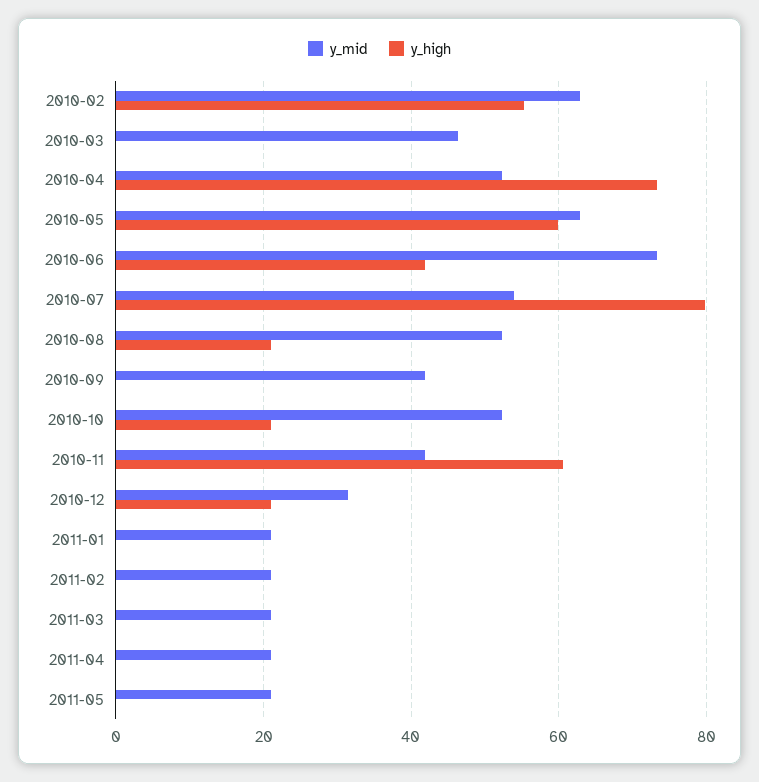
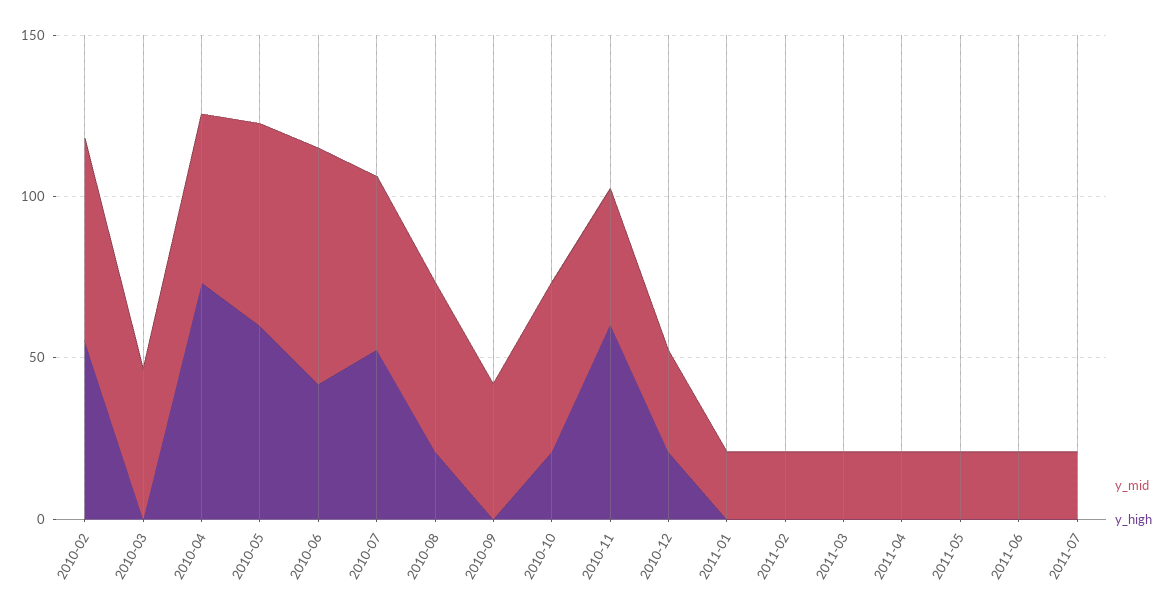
y_high, 2010-07: 80 -> 50
y_mid, 2011-06: none -> 20
y_high, 2011-06: none -> 0
y_mid, 2011-07: none -> 20
y_high, 2011-07: none -> 0

